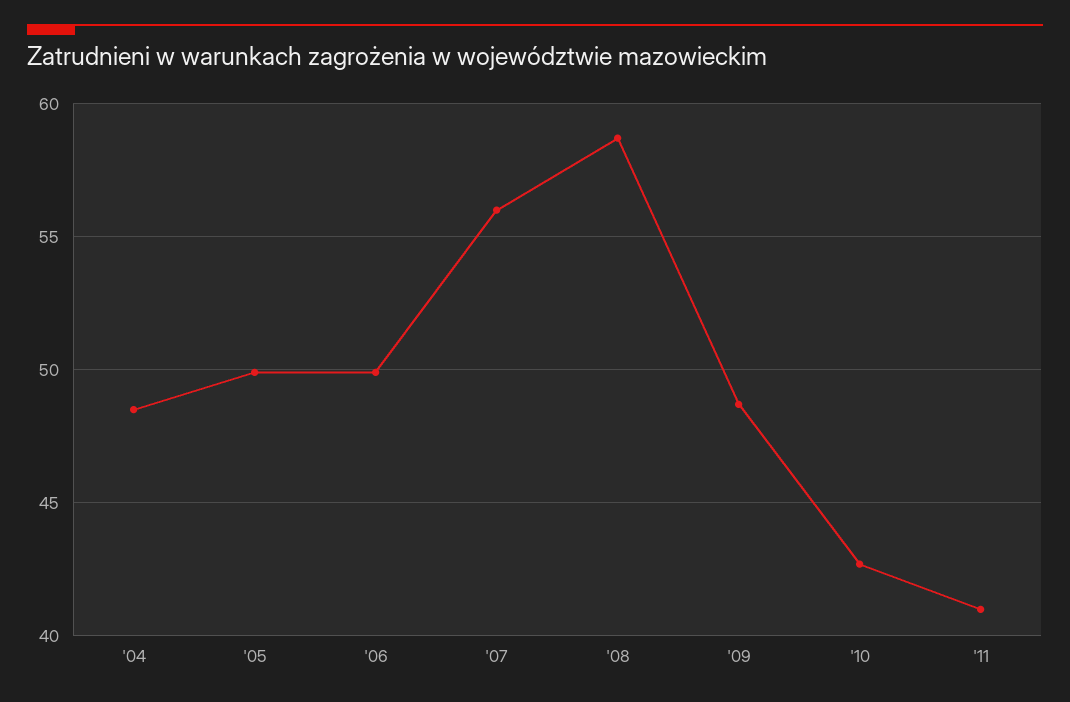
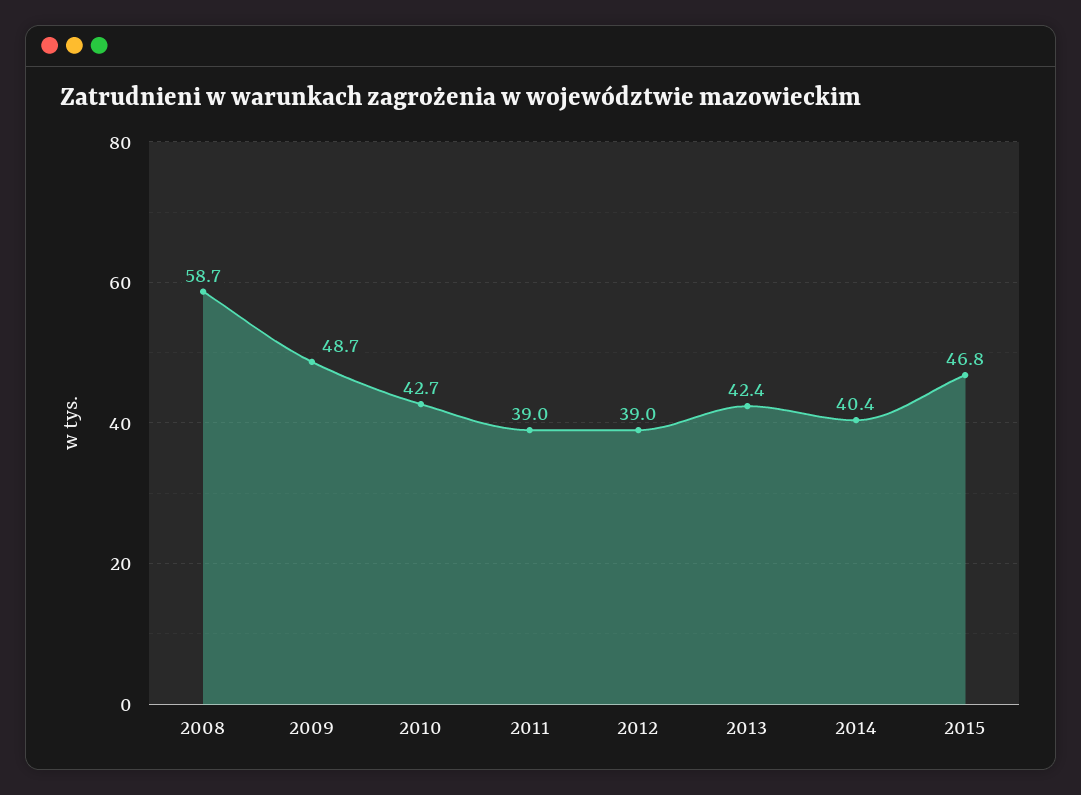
'04: 48.5 -> none
'05: 50 -> none
'06: 50 -> none
'07: 56 -> none
'11: 41 -> 39
2012: none -> 39
2013: none -> 42.4
2014: none -> 40.4
2015: none -> 46.8

